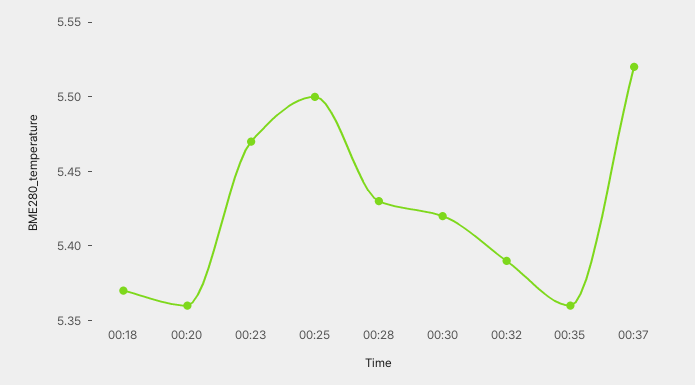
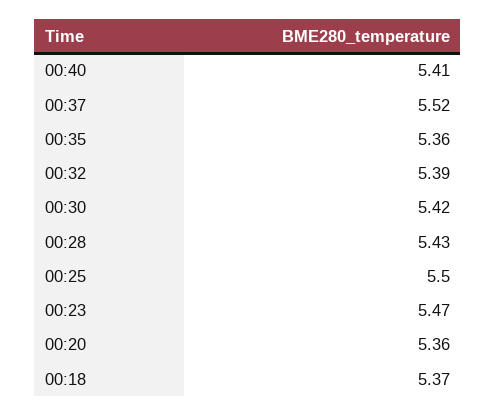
00:40: none -> 5.41

